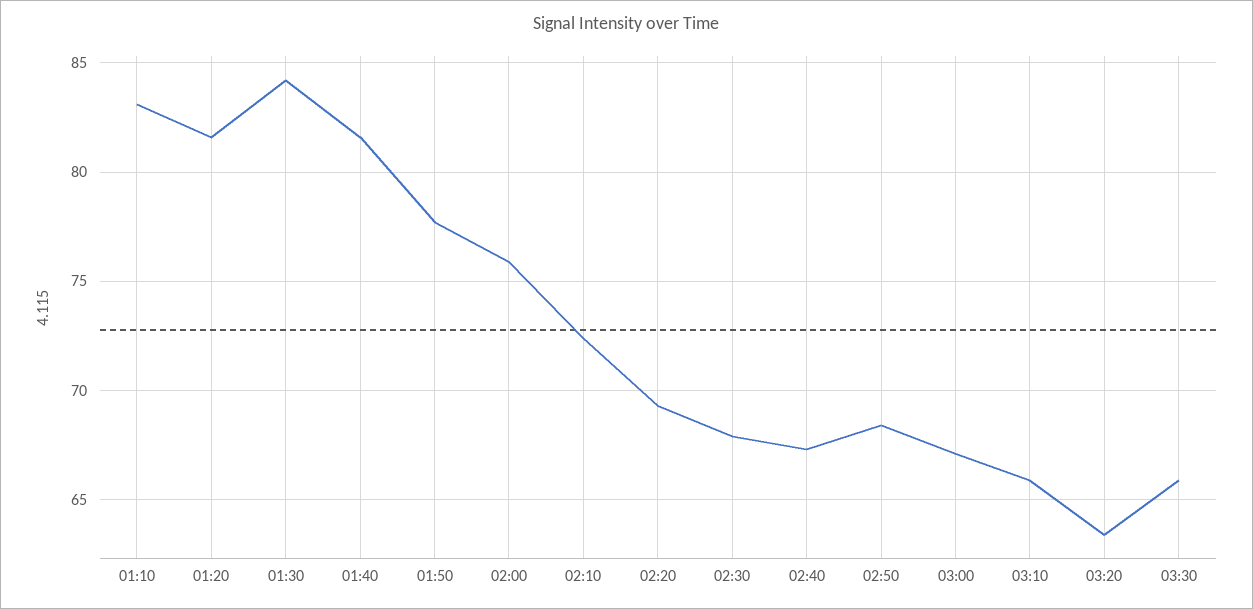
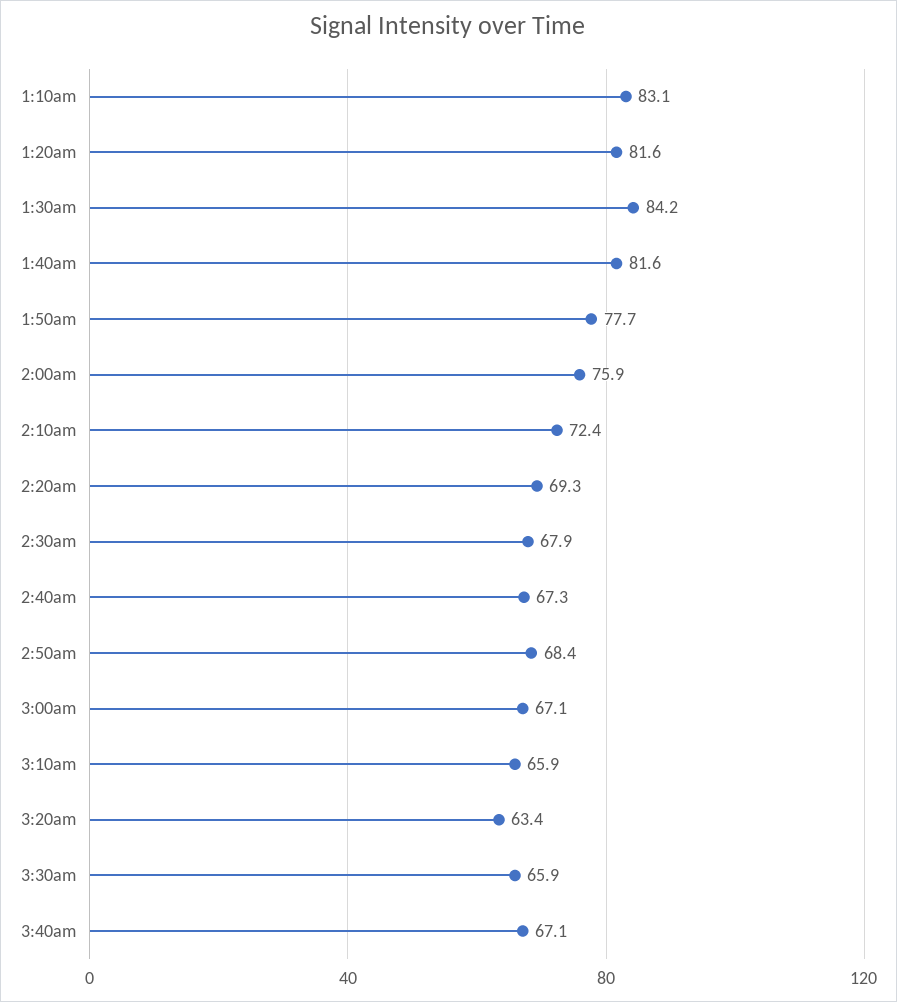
3:40am: none -> 67.1

